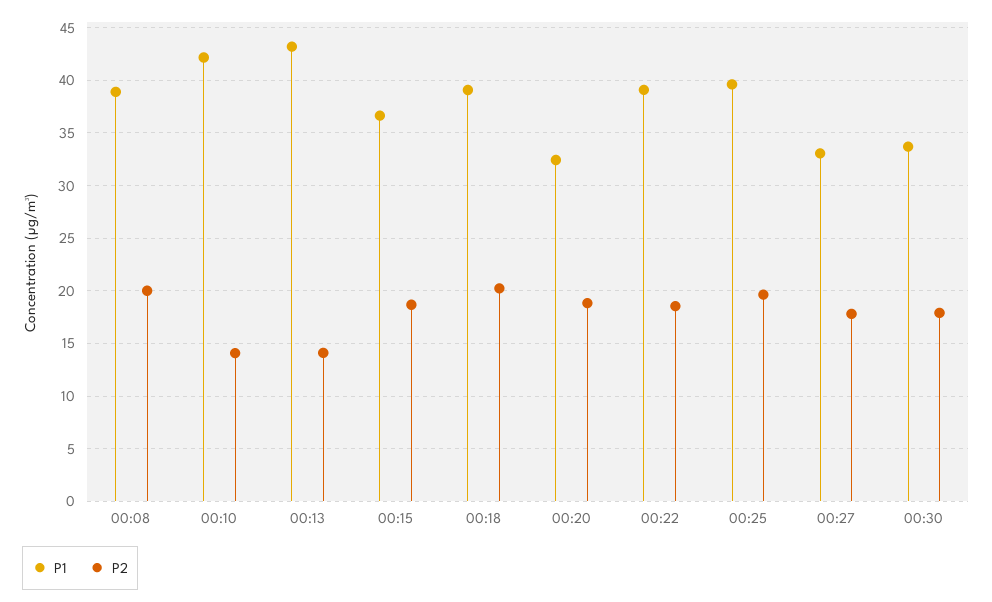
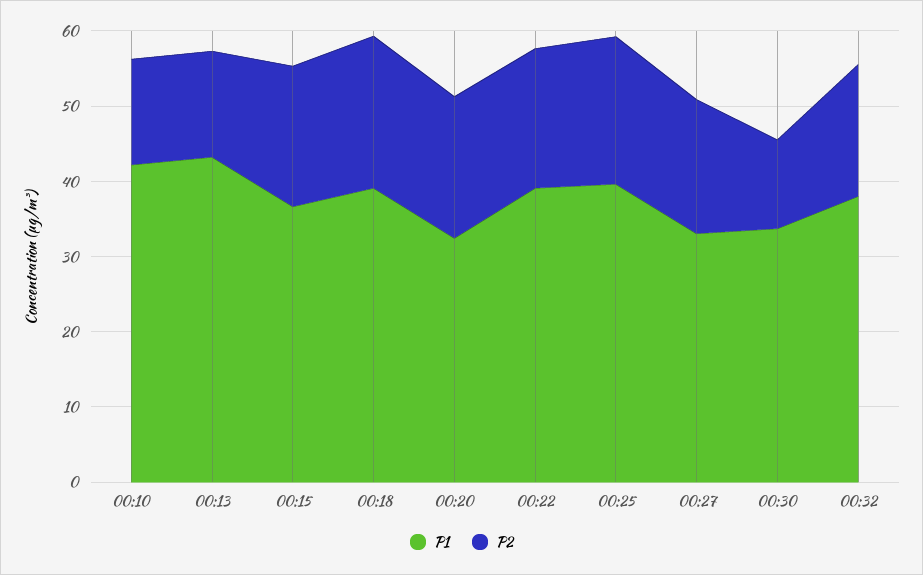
P1, 00:08: 39 -> none
P2, 00:08: 20 -> none
P2, 00:30: 18 -> 12
P1, 00:32: none -> 38
P2, 00:32: none -> 18

